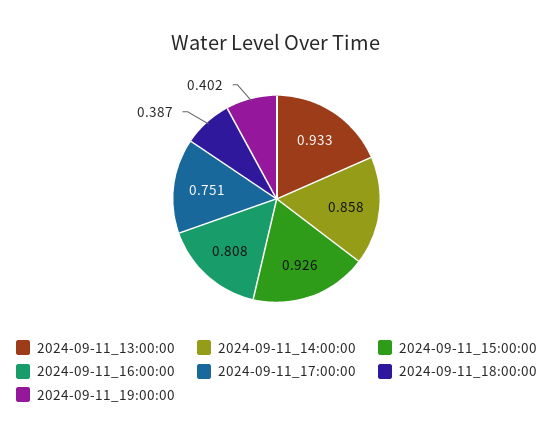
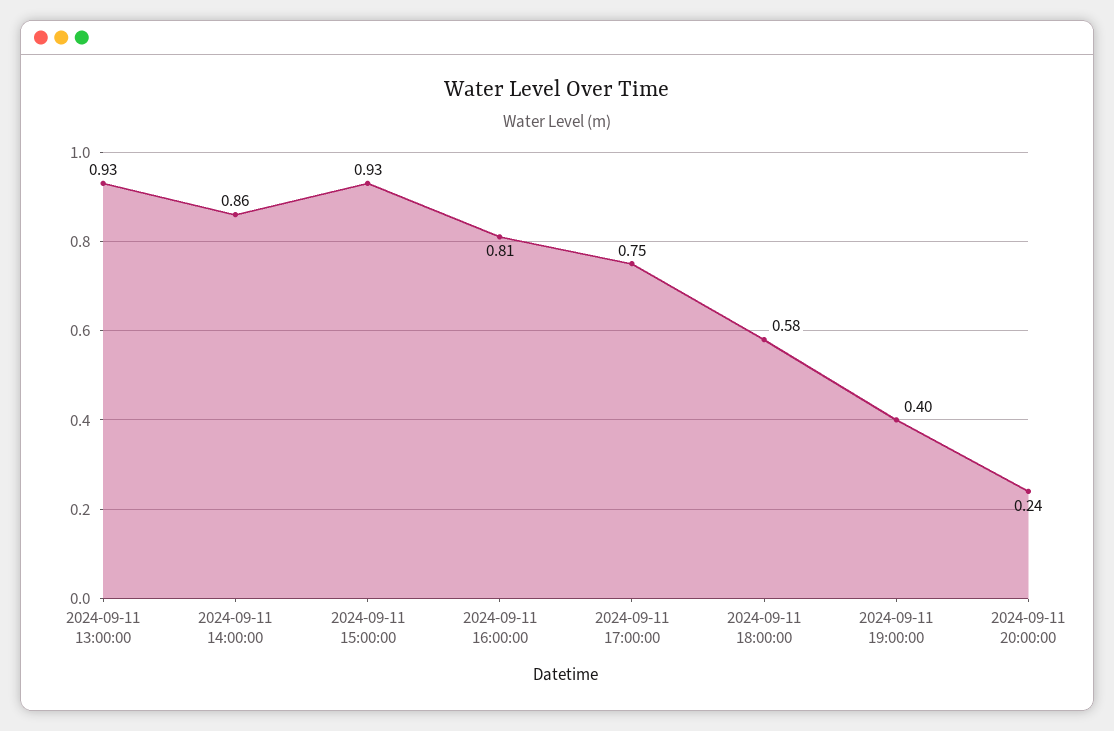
2024-09-11_18:00:00: 0.387 -> 0.58
2024-09-11 20:00:00: none -> 0.24

